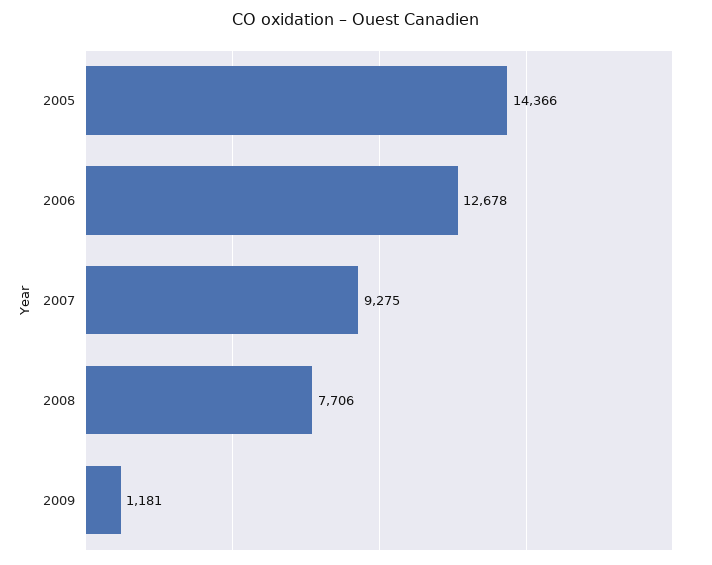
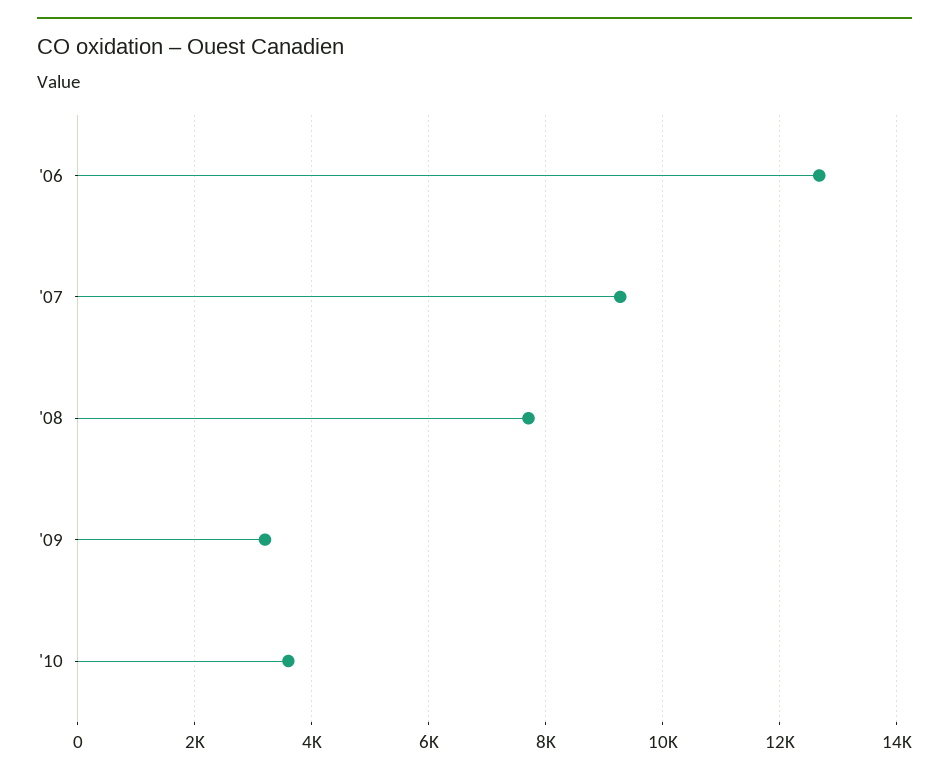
2005: 14366 -> none
2009: 1181 -> 3200
'10: none -> 3600

